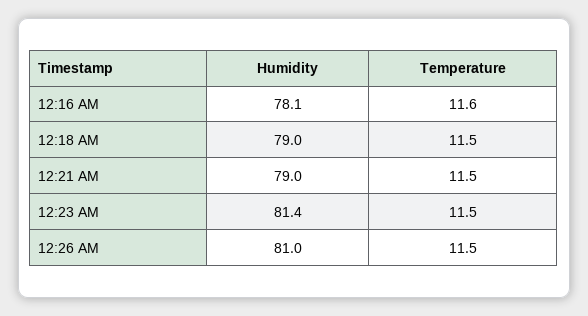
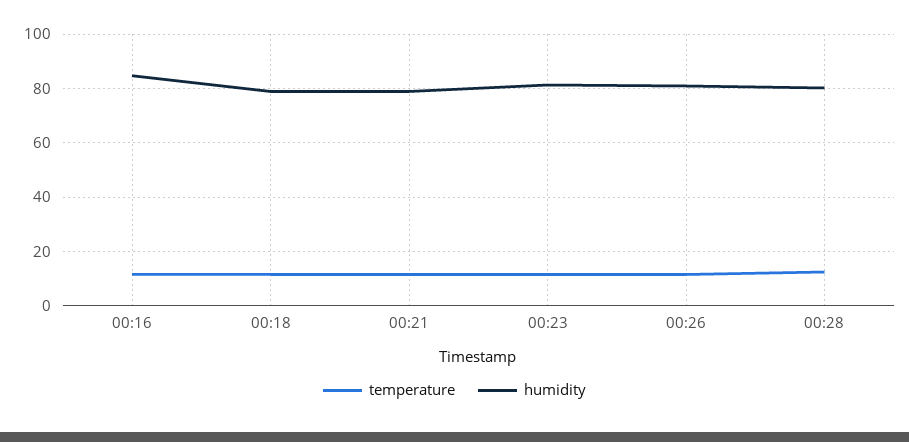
Humidity, 12:16 AM: 78.1 -> 85
Temperature, 00:28: none -> 12.5
Humidity, 00:28: none -> 80

